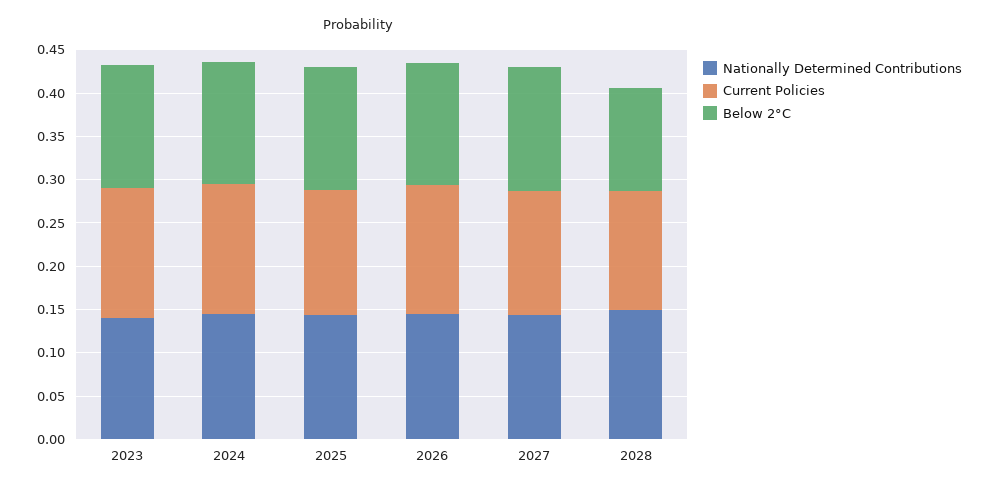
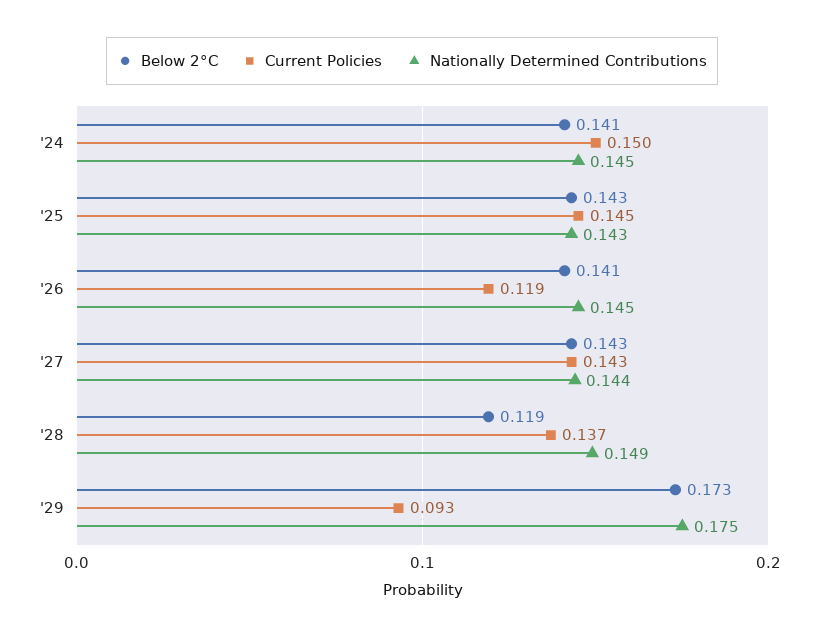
Nationally Determined Contributions, 2023: 0.14 -> none
Current Policies, 2023: 0.15 -> none
Below 2°C, 2023: 0.14 -> none
Current Policies, 2026: 0.15 -> 0.119
Below 2°C, '29: none -> 0.173
Current Policies, '29: none -> 0.093
Nationally Determined Contributions, '29: none -> 0.175

